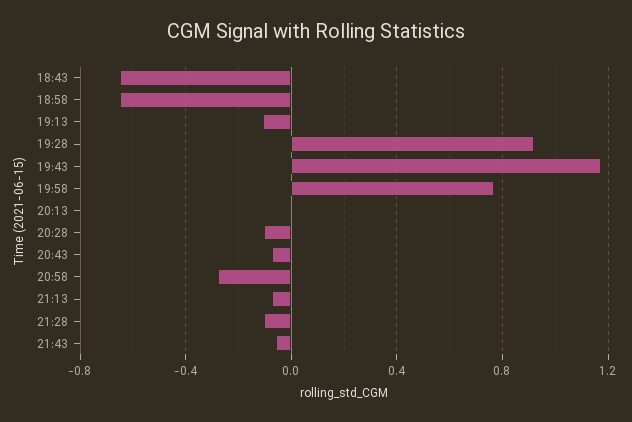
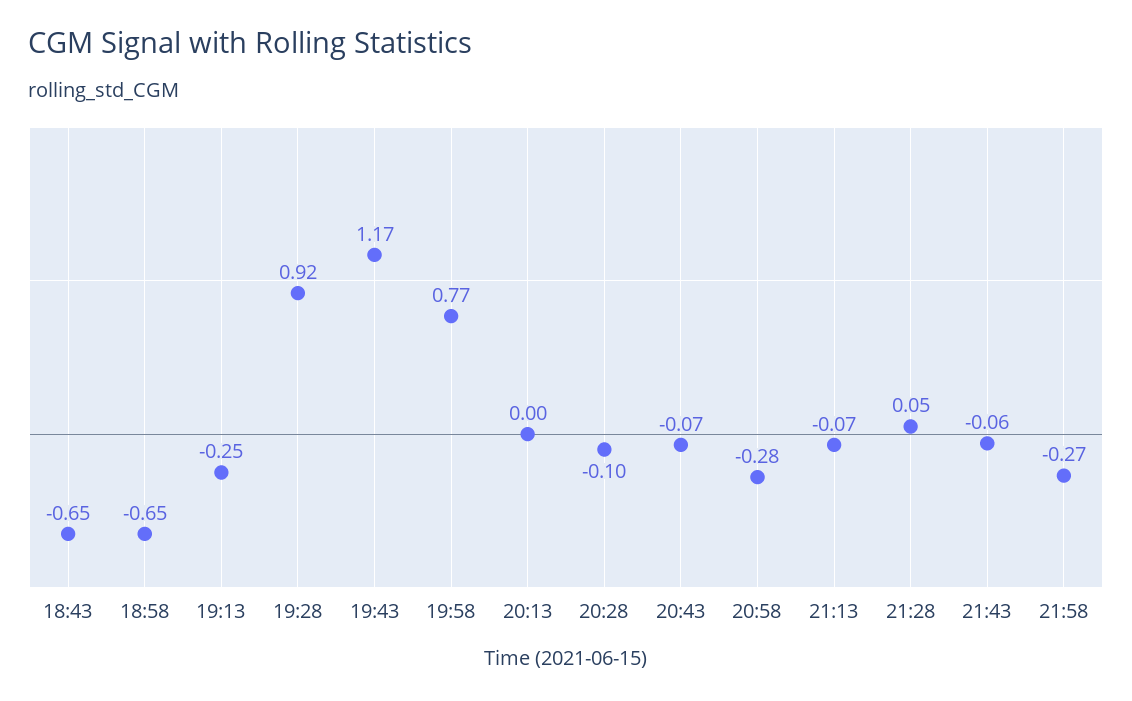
19:13: -0.1 -> -0.25
21:28: -0.1 -> 0.05
21:58: none -> -0.27

